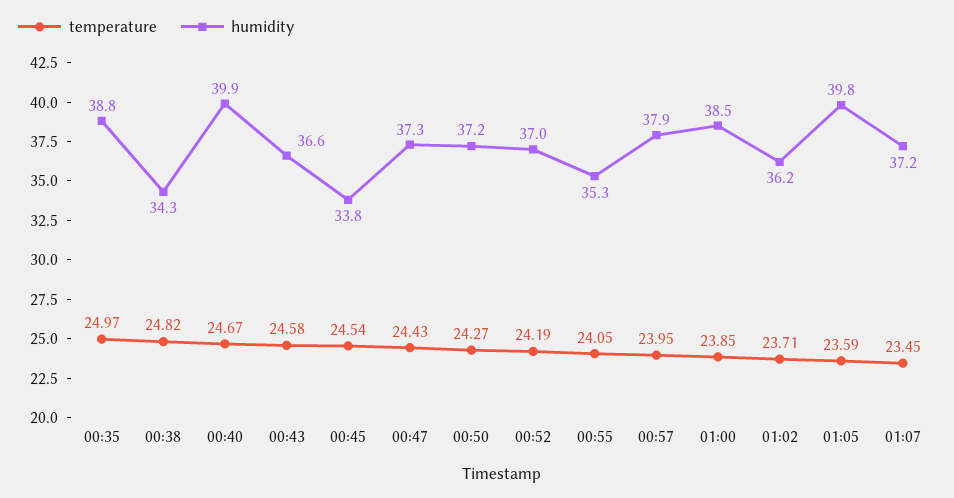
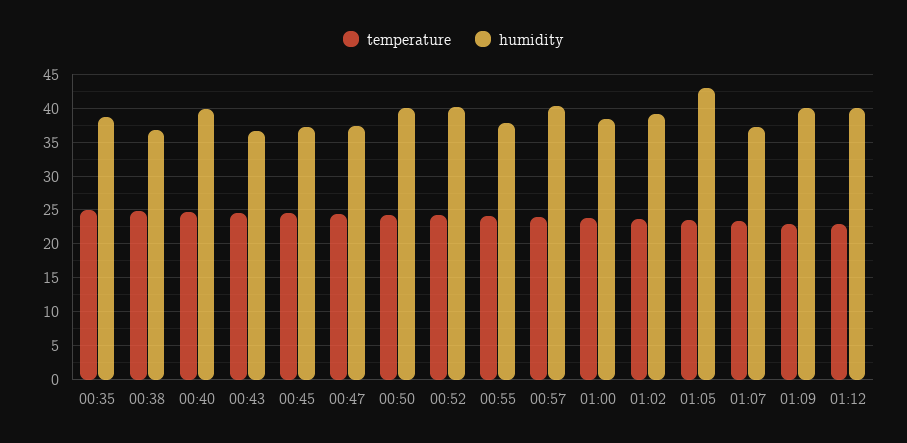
humidity, 00:38: 34.3 -> 37
humidity, 00:45: 33.8 -> 37
humidity, 00:50: 37.2 -> 40
humidity, 00:52: 37 -> 40
humidity, 00:55: 35.3 -> 38
humidity, 00:57: 37.9 -> 40
humidity, 01:02: 36.2 -> 39
humidity, 01:05: 39.8 -> 43
temperature, 01:09: none -> 23
humidity, 01:09: none -> 40
temperature, 01:12: none -> 23
humidity, 01:12: none -> 40

